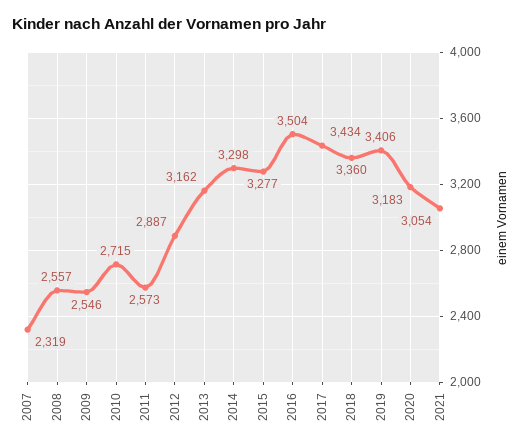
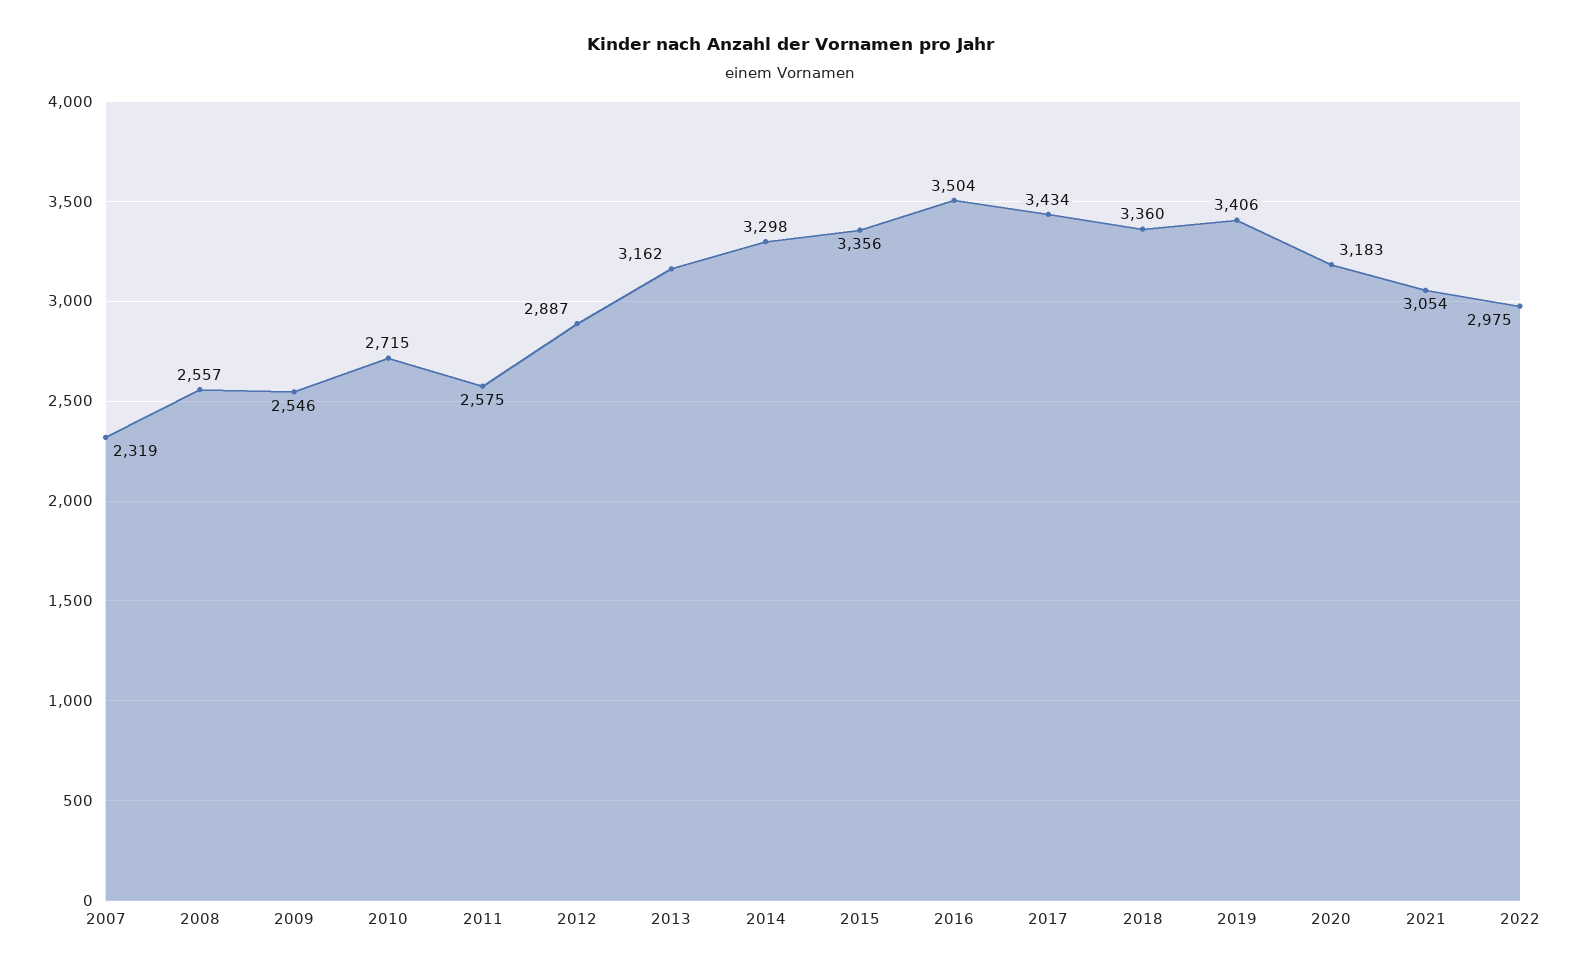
2011: 2573 -> 2575
2015: 3277 -> 3356
2022: none -> 2975

